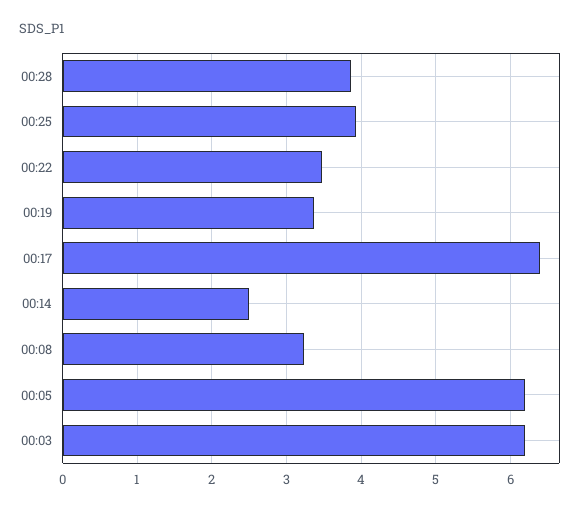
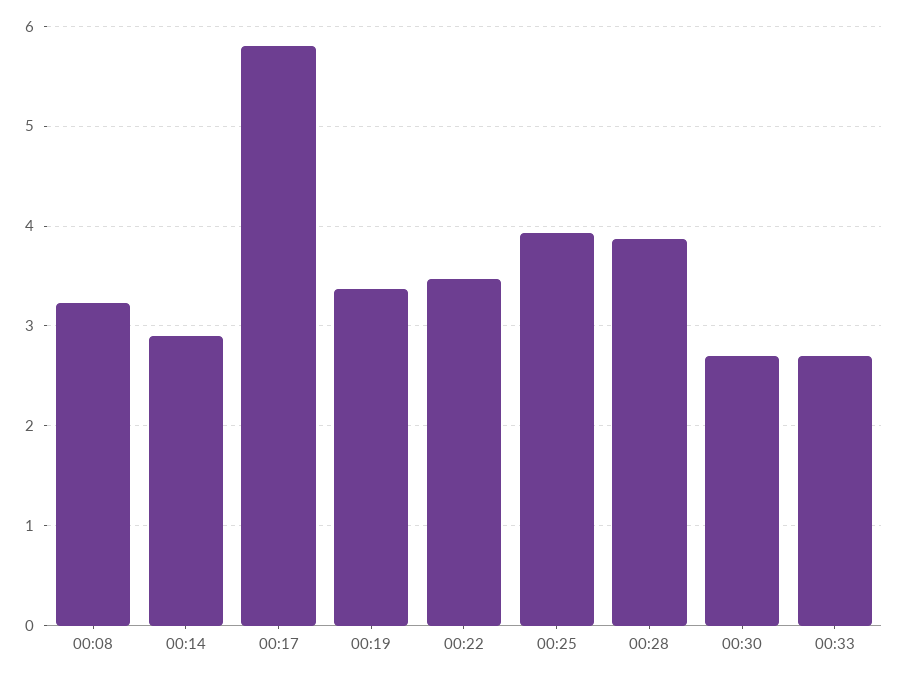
00:17: 6.4 -> 5.8
00:14: 2.5 -> 2.9
00:05: 6.2 -> none
00:03: 6.2 -> none
00:30: none -> 2.7
00:33: none -> 2.7

